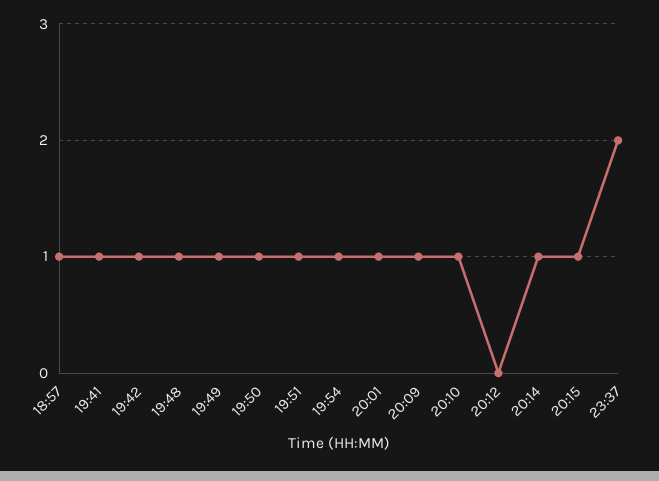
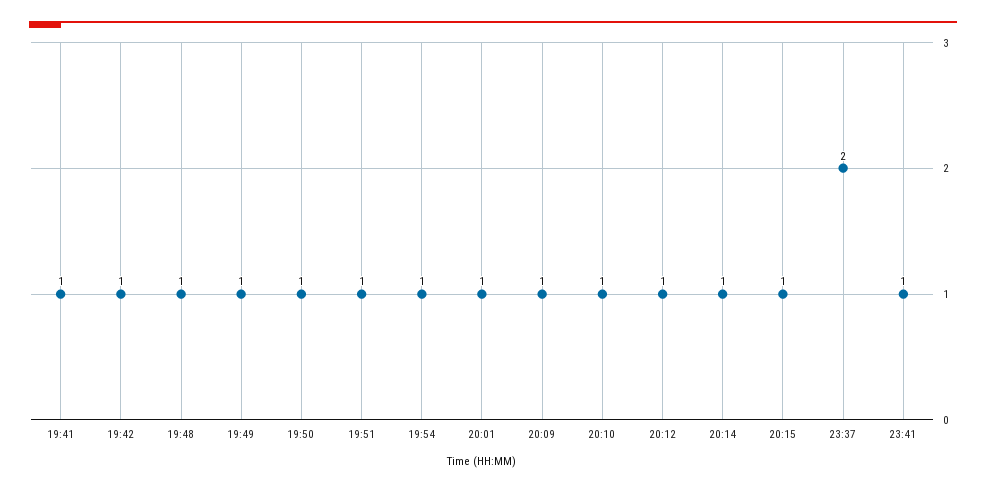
18:57: 1 -> none
20:12: 0 -> 1
23:41: none -> 1

